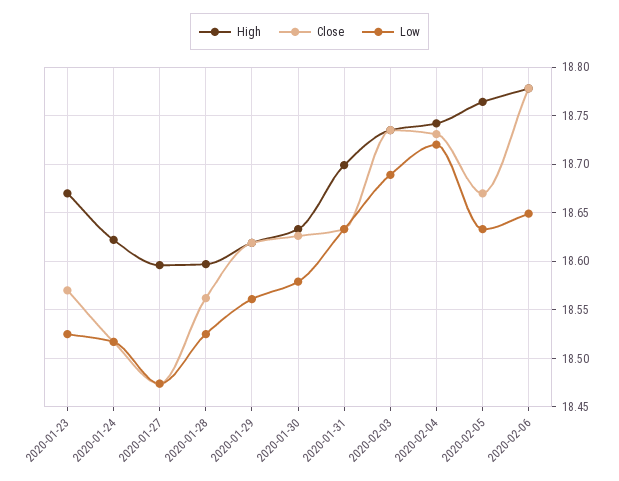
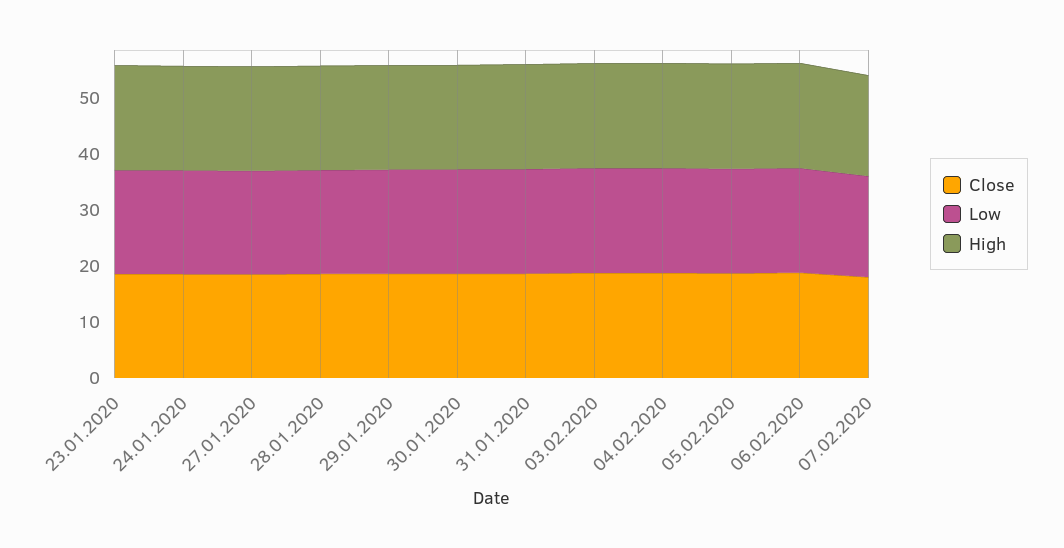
Close, 07.02.2020: none -> 18
Low, 07.02.2020: none -> 18
High, 07.02.2020: none -> 18

